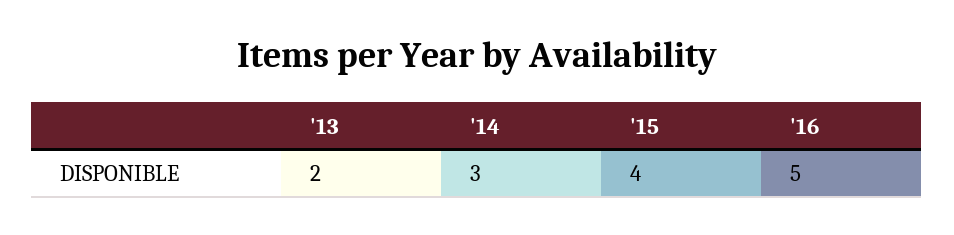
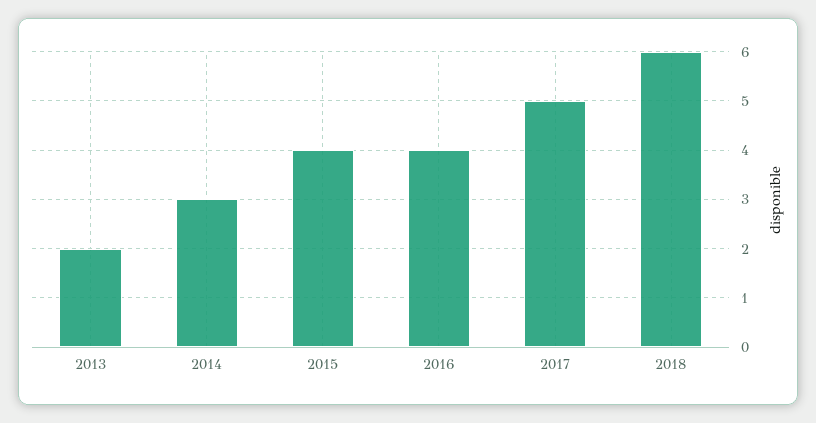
'16: 5 -> 4
2017: none -> 5
2018: none -> 6

